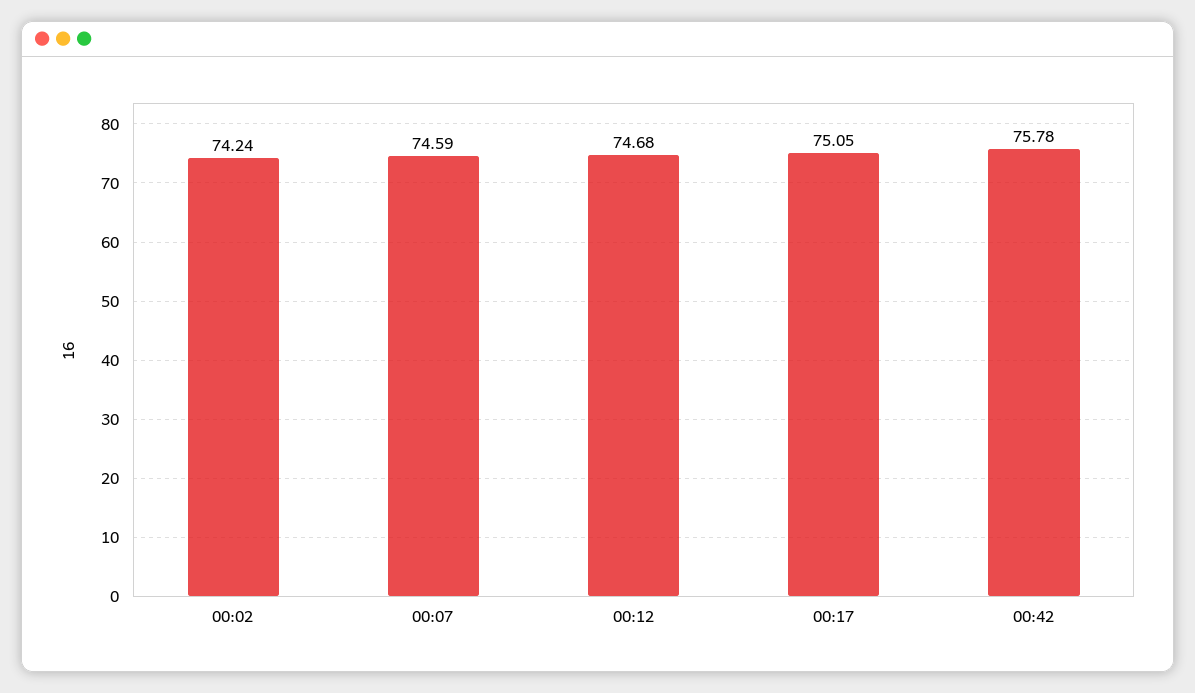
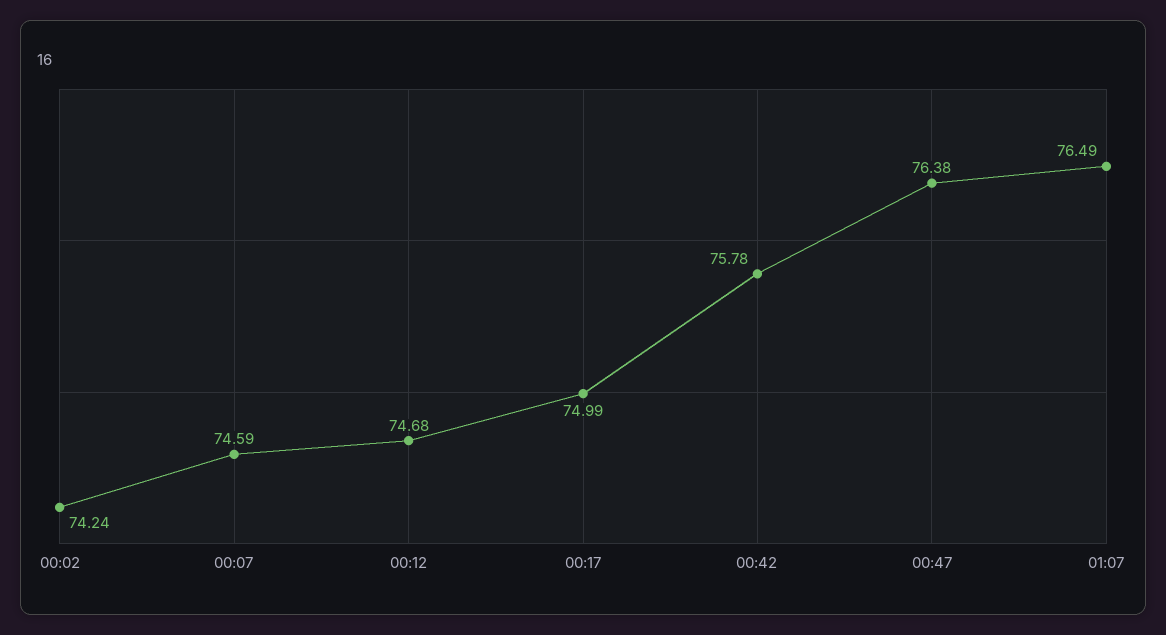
00:17: 75.05 -> 74.99
00:47: none -> 76.38
01:07: none -> 76.49

